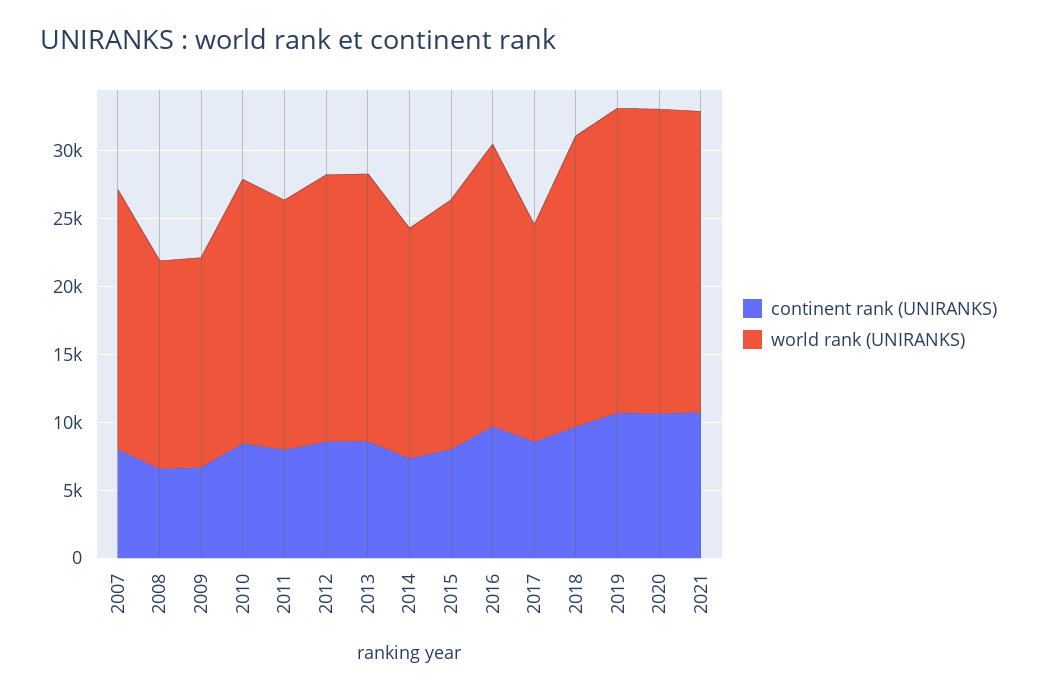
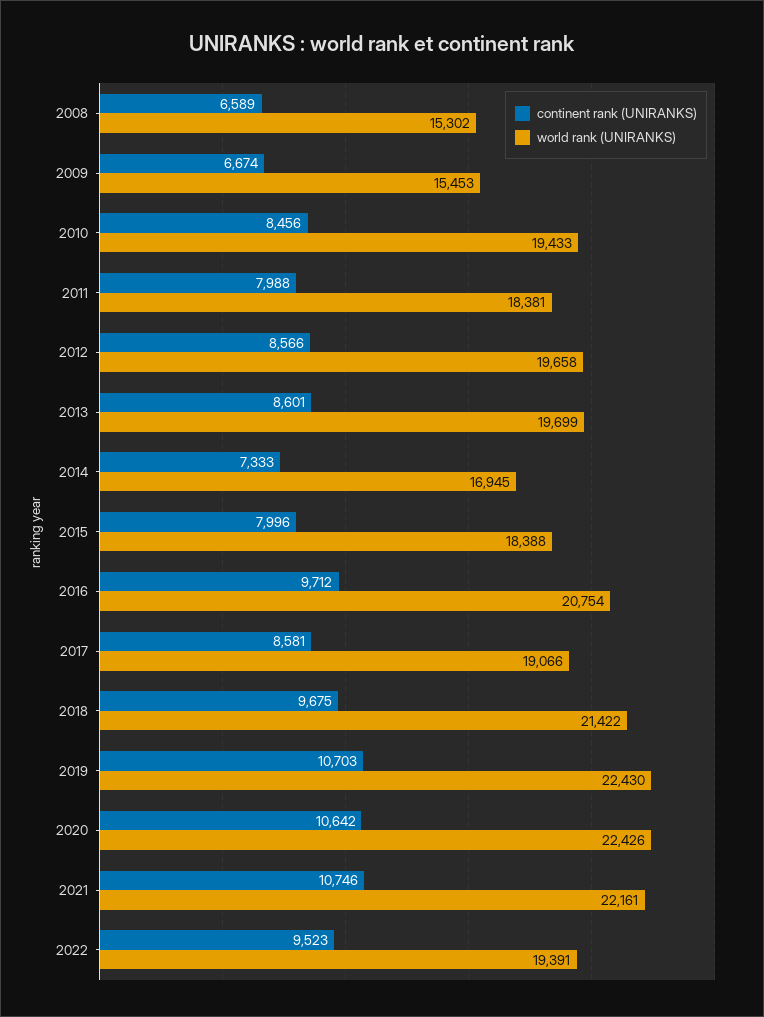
continent rank (UNIRANKS), 2007: 8000 -> none
world rank (UNIRANKS), 2007: 19000 -> none
world rank (UNIRANKS), 2017: 16000 -> 19066
continent rank (UNIRANKS), 2022: none -> 9523
world rank (UNIRANKS), 2022: none -> 19391

